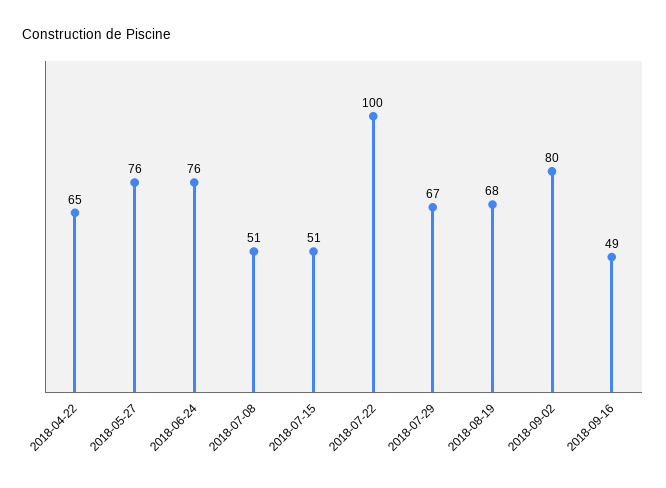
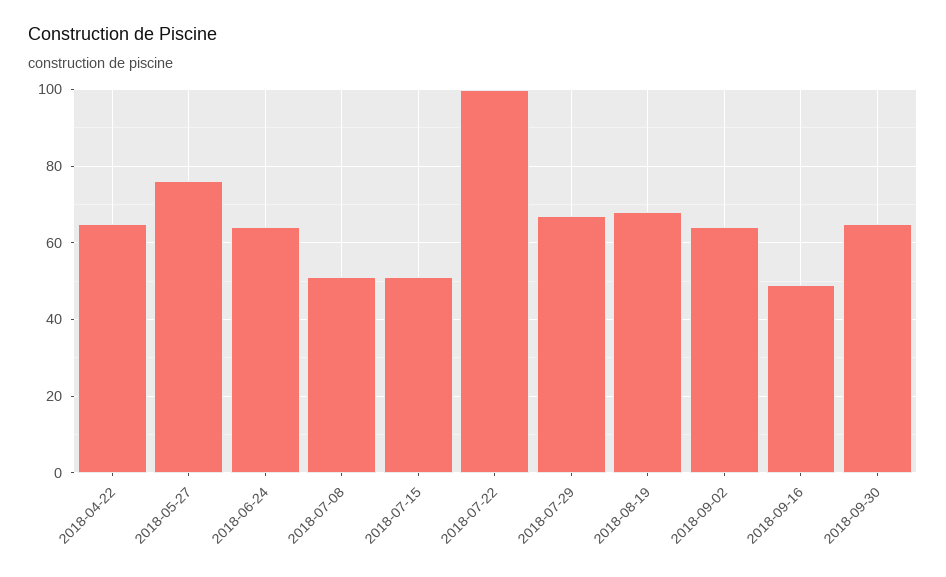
2018-06-24: 76 -> 65
2018-09-02: 80 -> 65
2018-09-30: none -> 65

